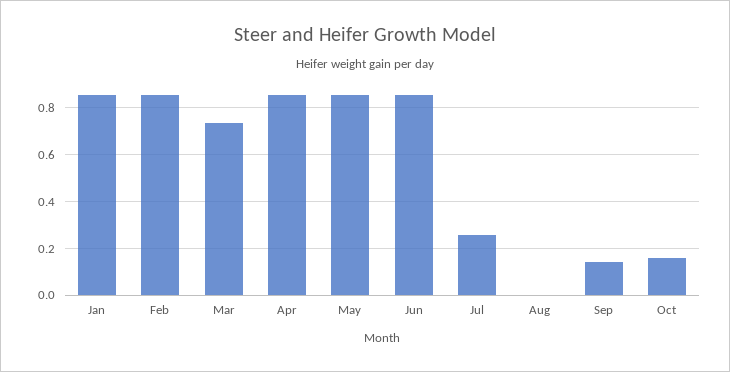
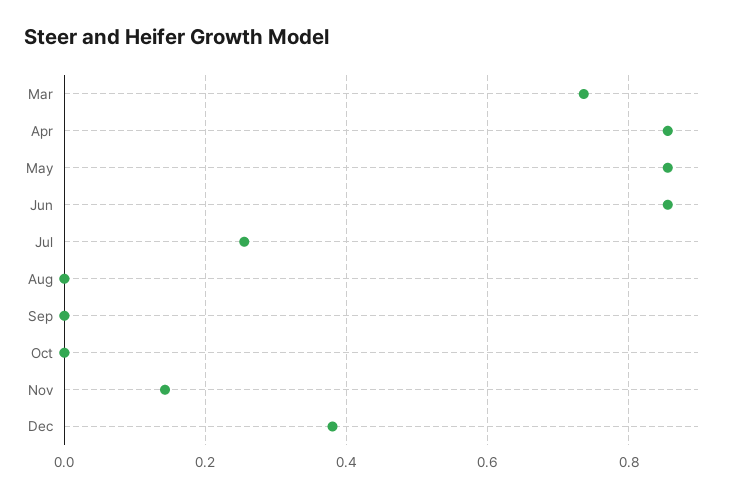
Jan: 0.85 -> none
Feb: 0.85 -> none
Sep: 0.15 -> 0
Oct: 0.15 -> 0
Nov: none -> 0.14
Dec: none -> 0.38

